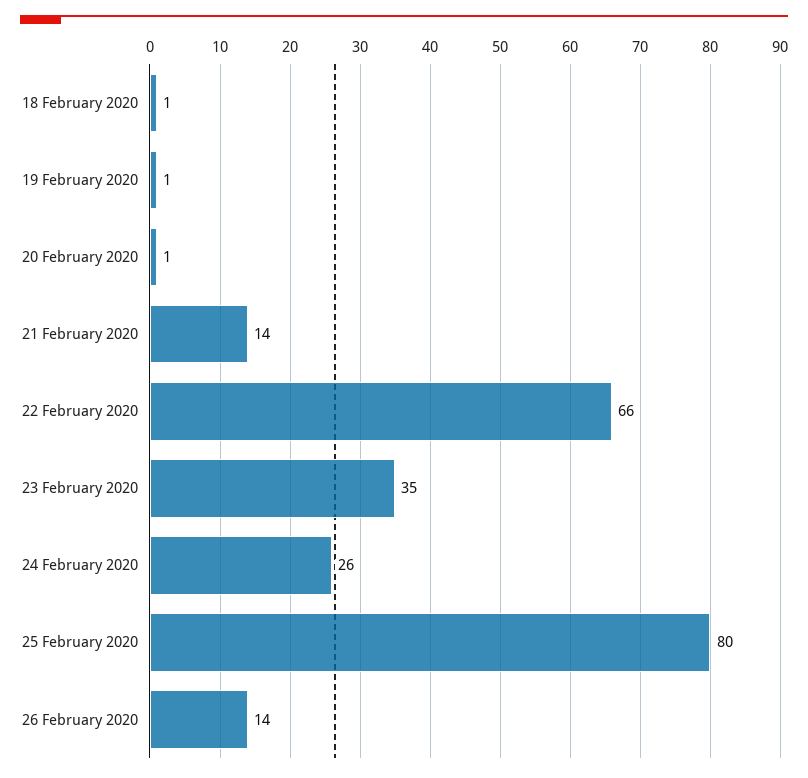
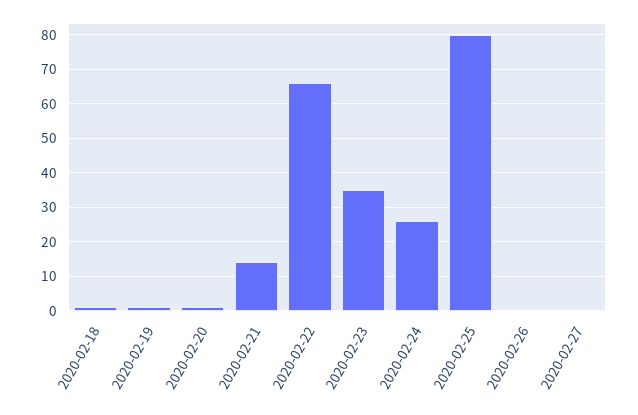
26 February 2020: 14 -> 0
2020-02-27: none -> 0

